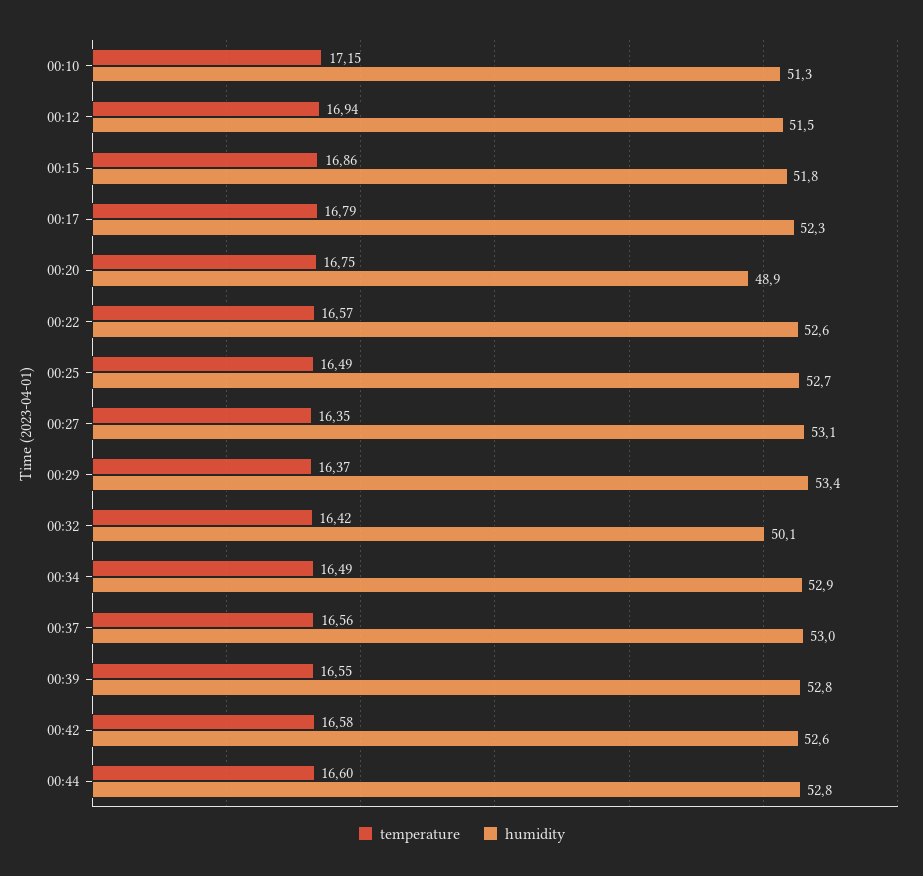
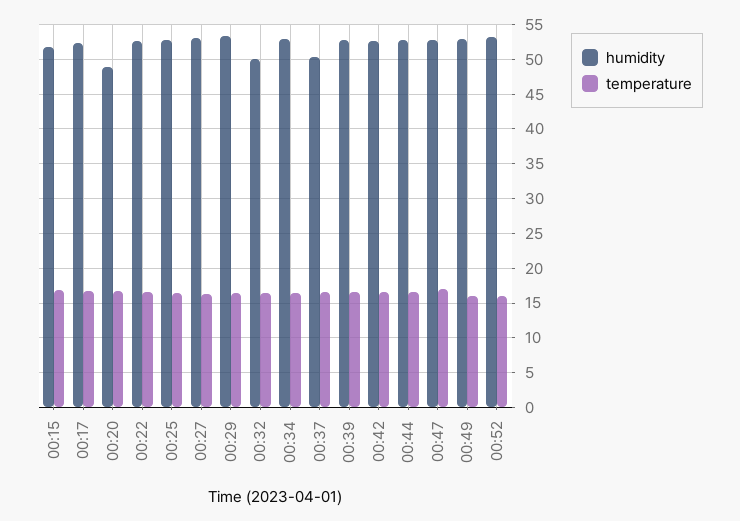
temperature, 00:10: 17.15 -> none
humidity, 00:10: 51.3 -> none
temperature, 00:12: 16.94 -> none
humidity, 00:12: 51.5 -> none
humidity, 00:37: 53 -> 50
humidity, 00:47: none -> 53
temperature, 00:47: none -> 17
humidity, 00:49: none -> 53
temperature, 00:49: none -> 16
humidity, 00:52: none -> 53
temperature, 00:52: none -> 16

